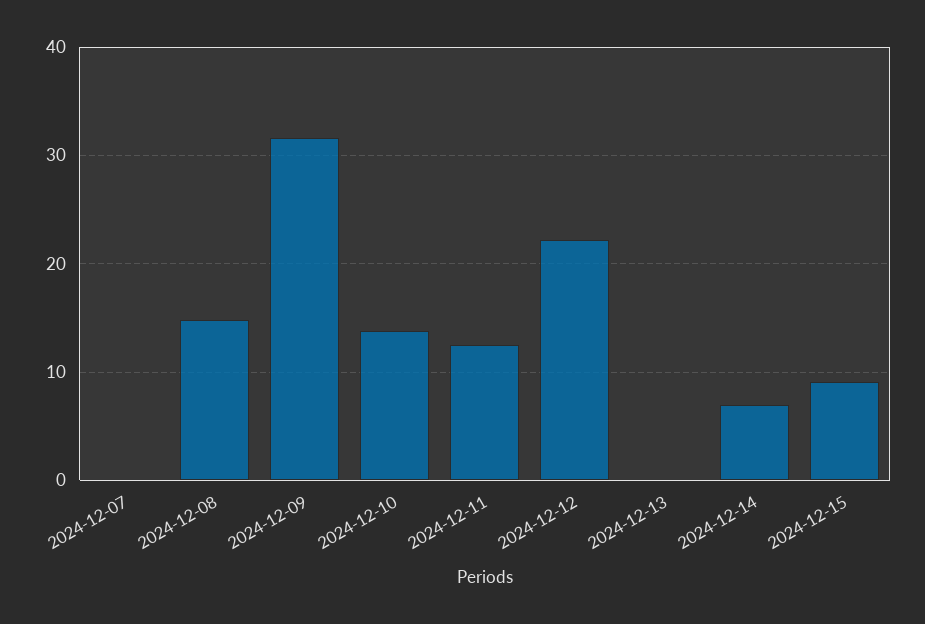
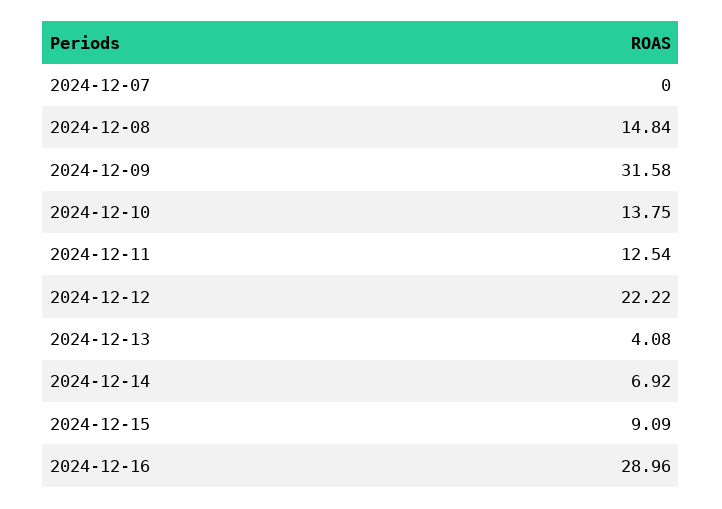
2024-12-13: 0 -> 4.08
2024-12-16: none -> 28.96

